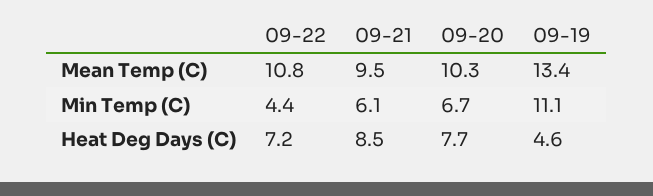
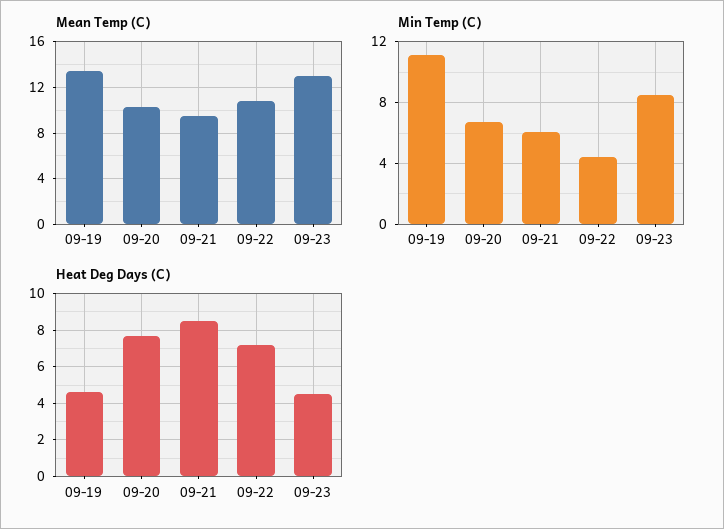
Mean Temp (C), 09-23: none -> 13
Min Temp (C), 09-23: none -> 8.5
Heat Deg Days (C), 09-23: none -> 4.5

